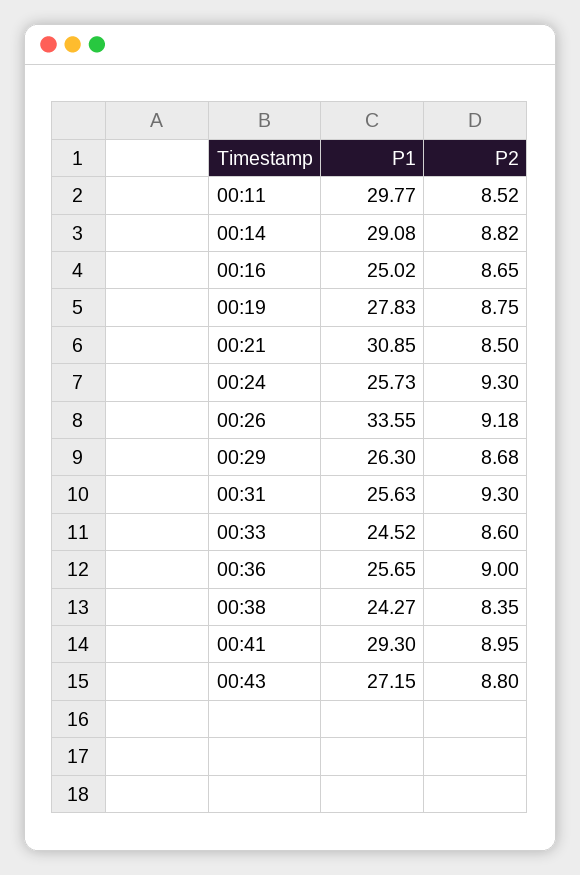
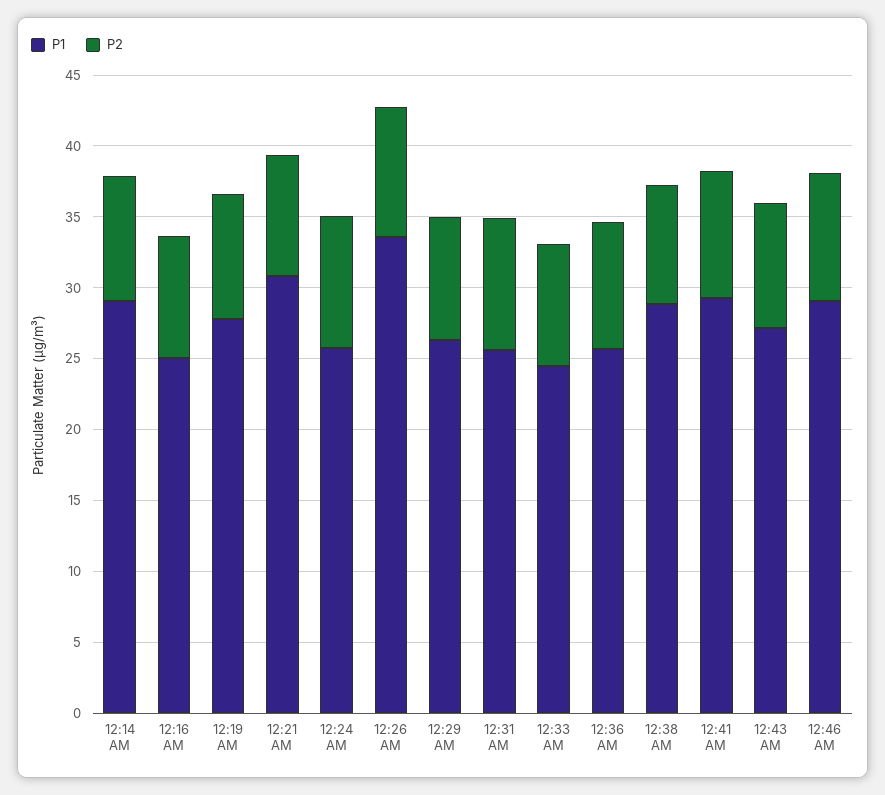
P1, 00:11: 29.77 -> none
P2, 00:11: 8.52 -> none
P1, 00:38: 24.27 -> 29
P1, 12:46 AM: none -> 29
P2, 12:46 AM: none -> 9

